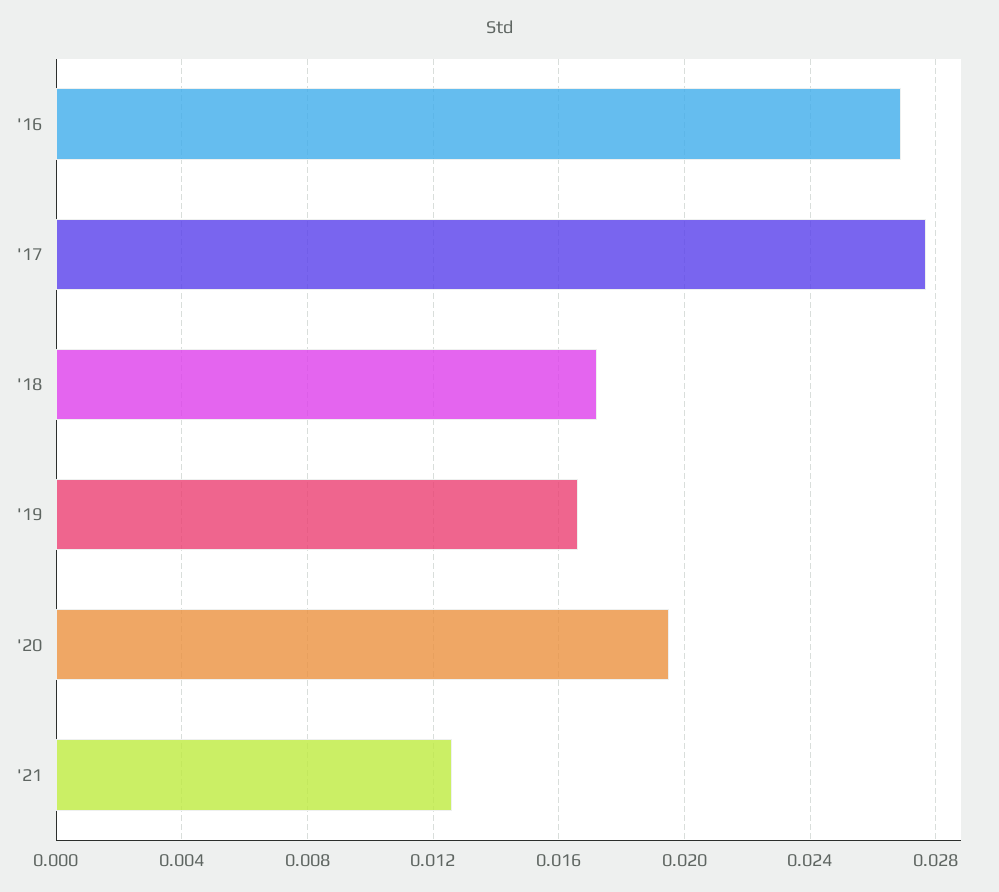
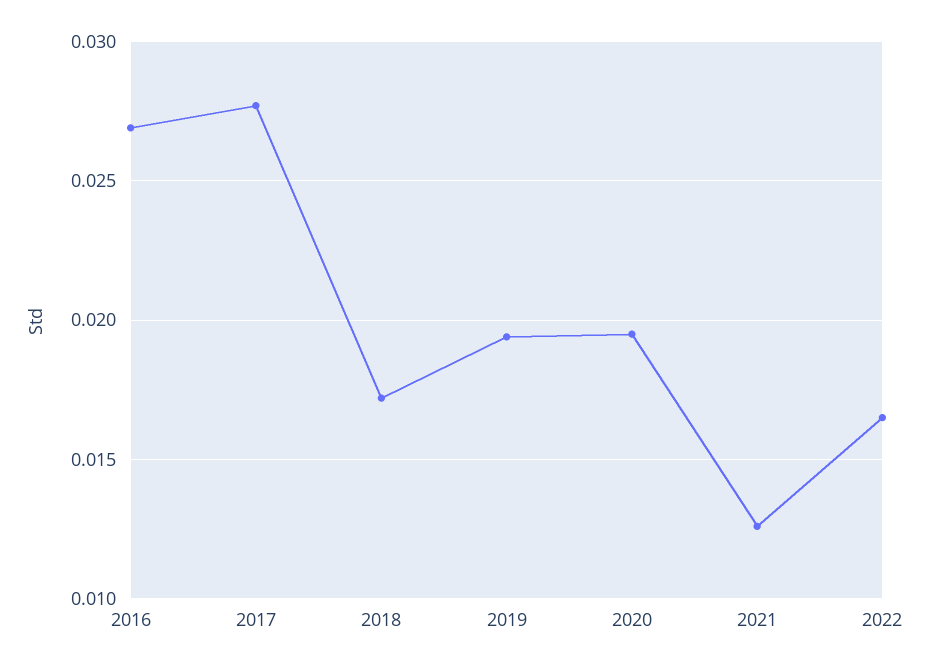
'19: 0.0165 -> 0.0195
2022: none -> 0.0165

